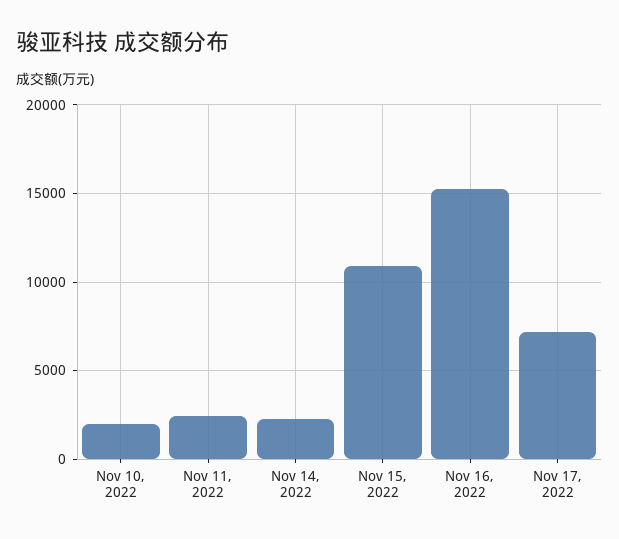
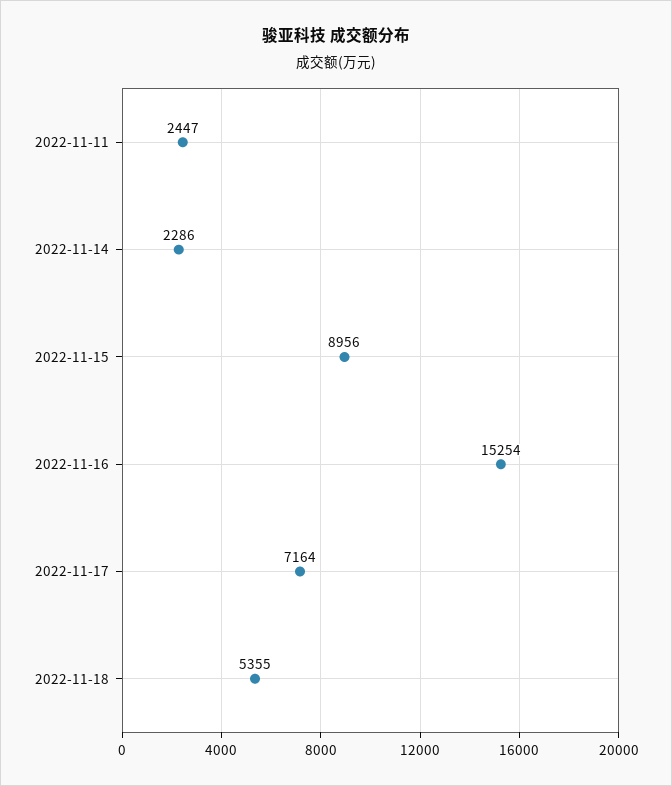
Nov 10, 2022: 2000 -> none
Nov 15, 2022: 11000 -> 8956
2022-11-18: none -> 5355

